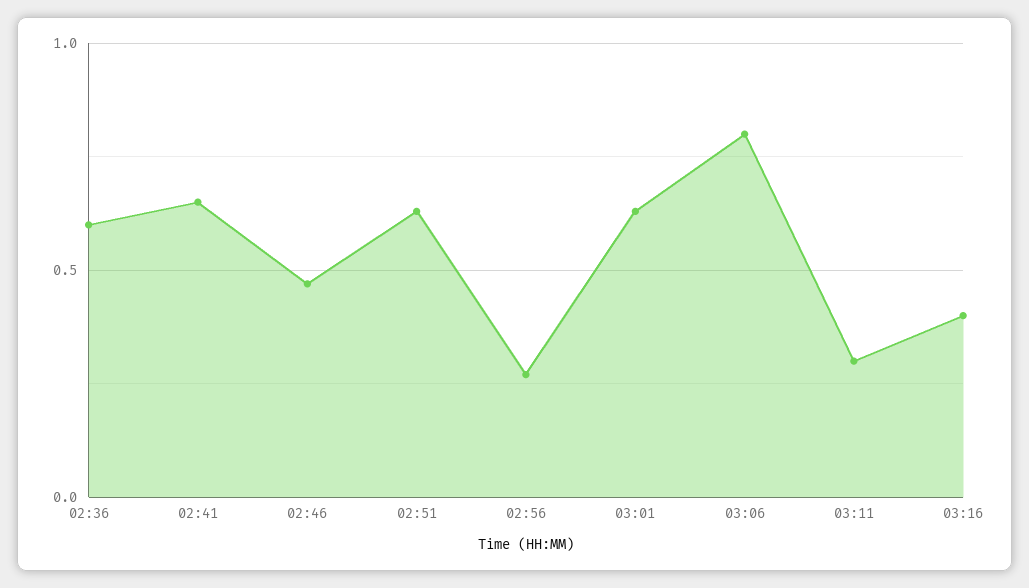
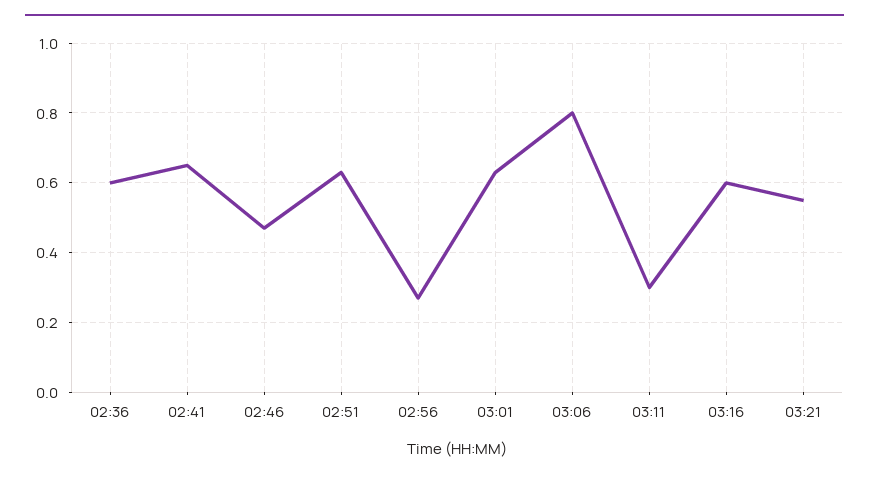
03:16: 0.4 -> 0.6
03:21: none -> 0.55

